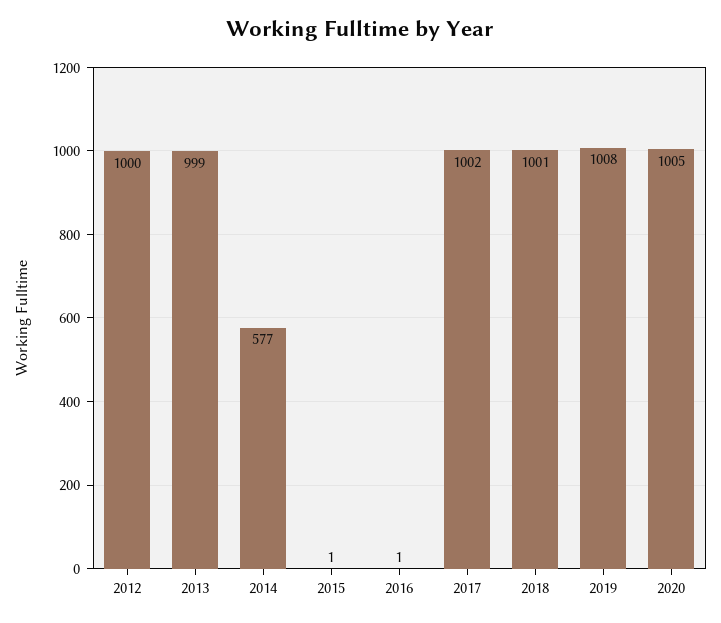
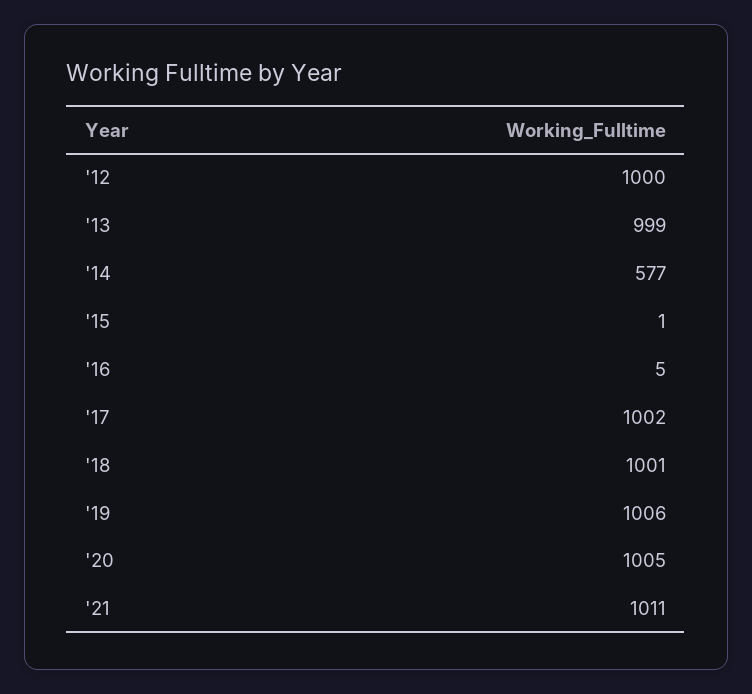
2016: 1 -> 5
2019: 1008 -> 1006
'21: none -> 1011

